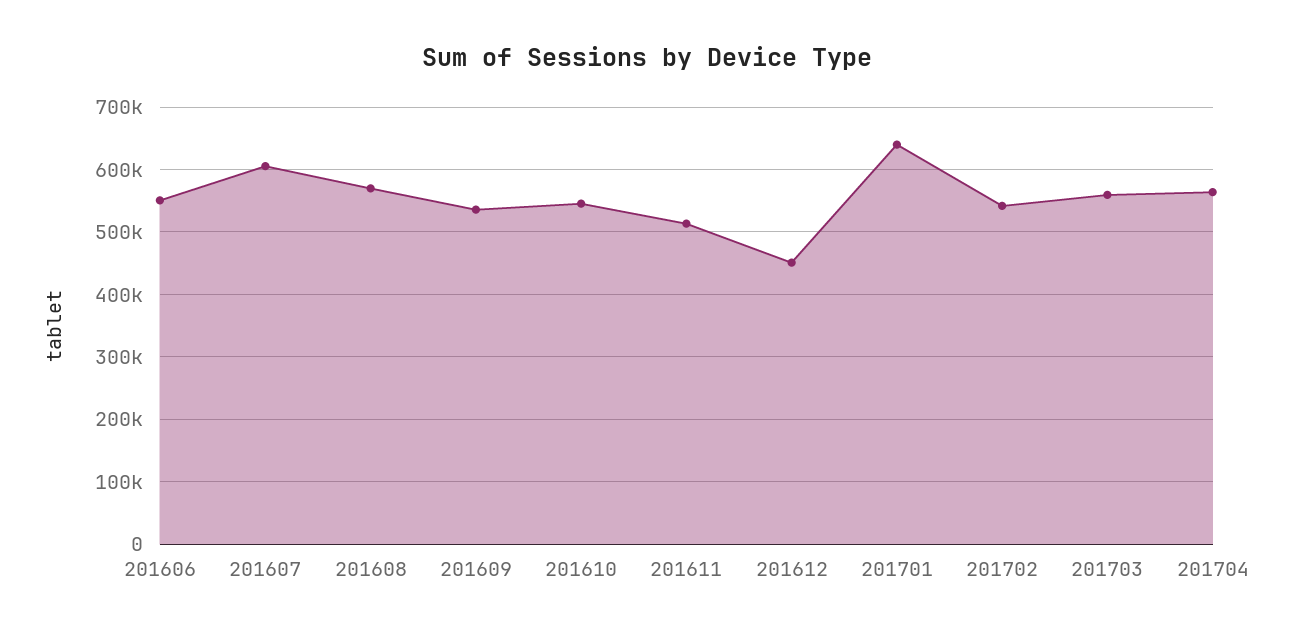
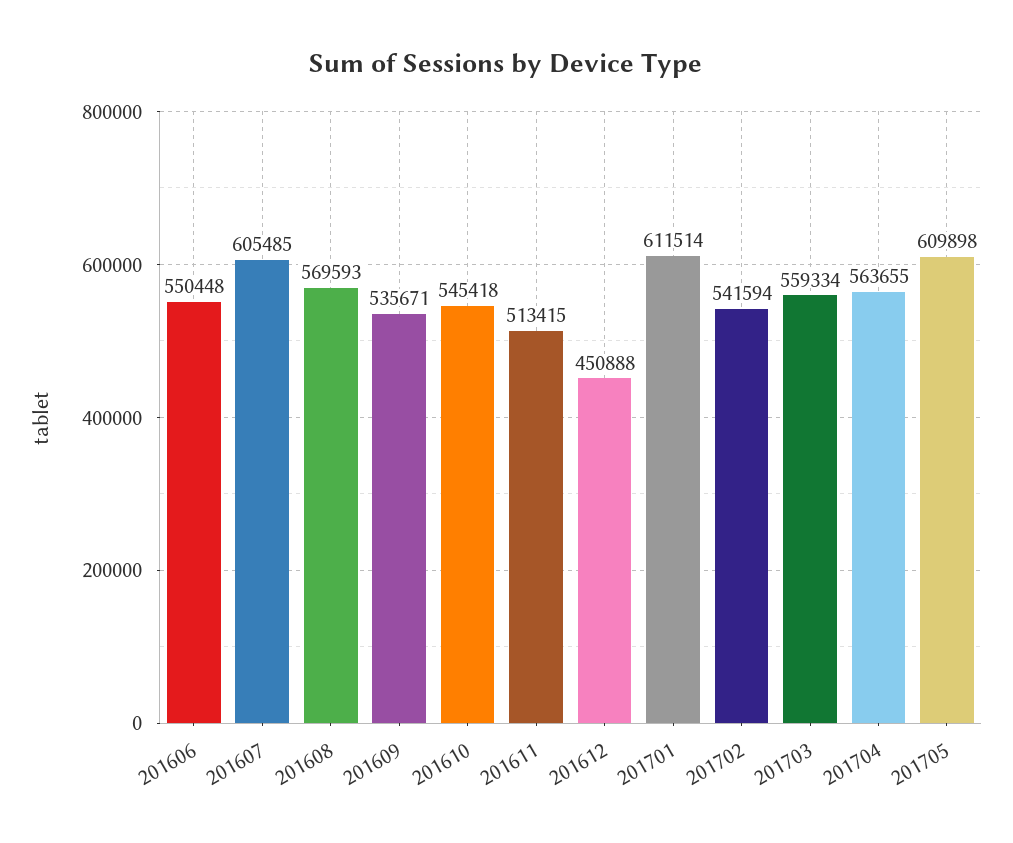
201701: 640000 -> 611514
201705: none -> 609898

